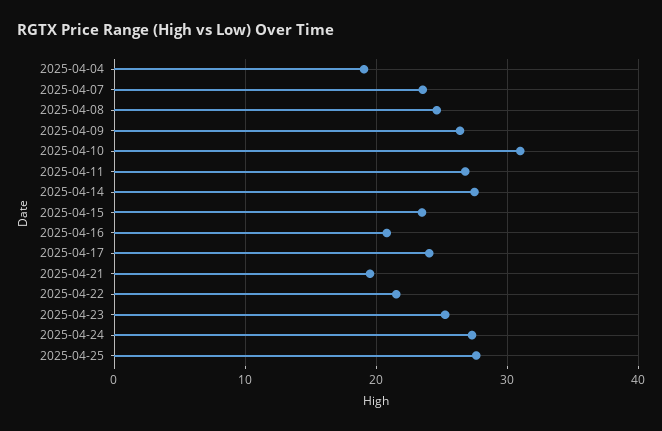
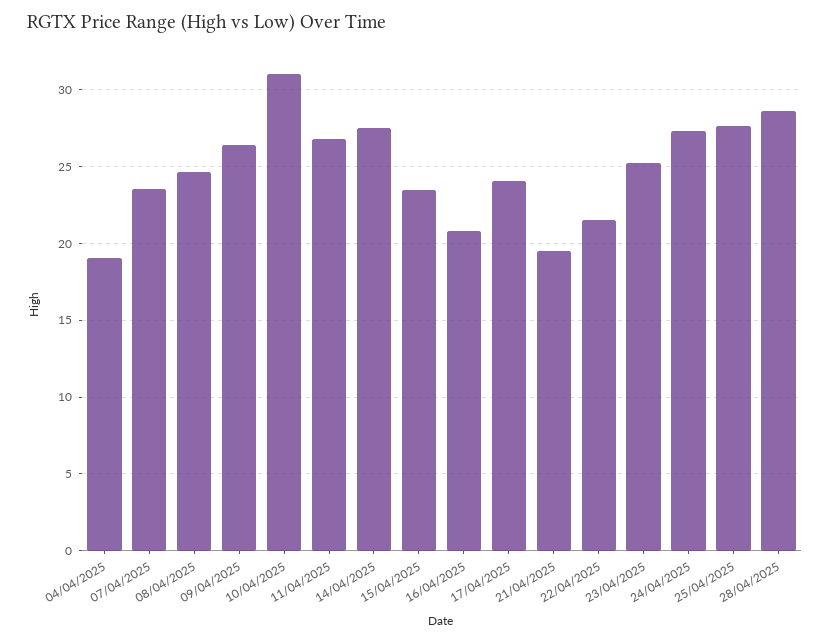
28/04/2025: none -> 28.5

